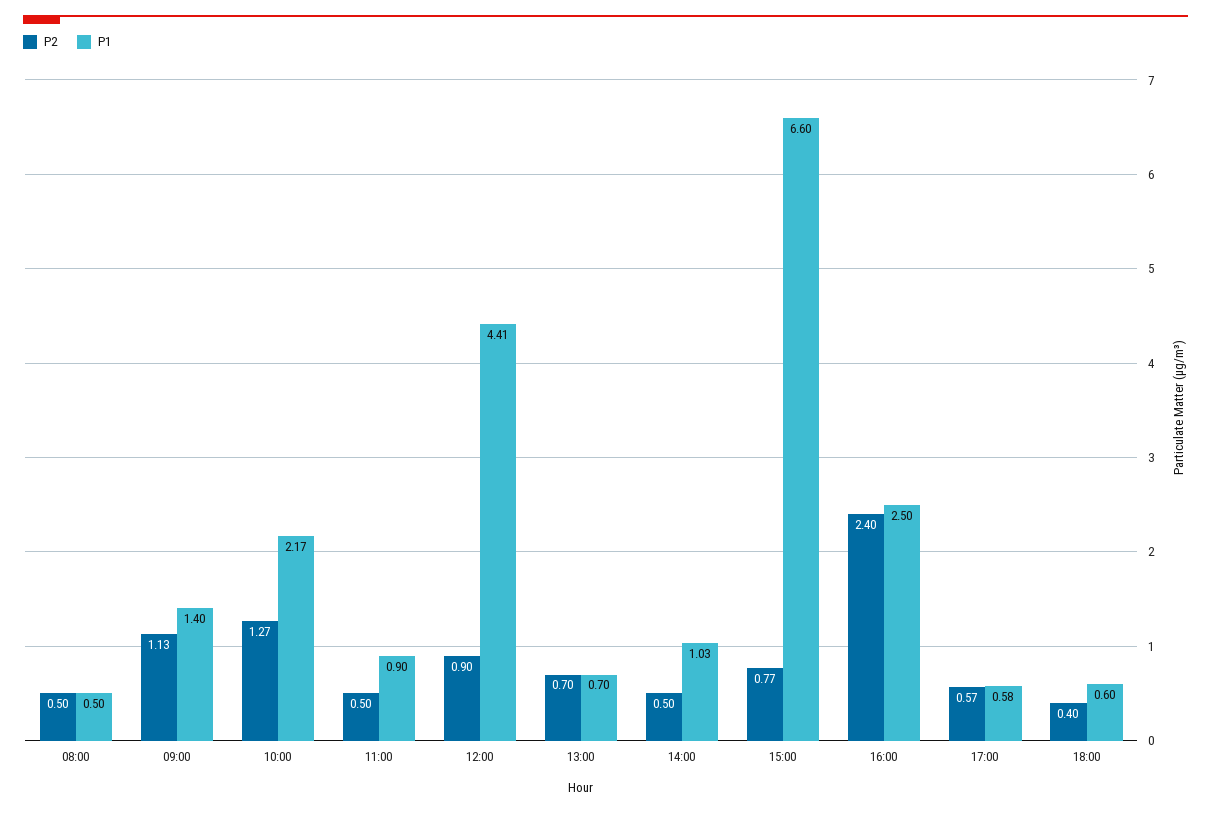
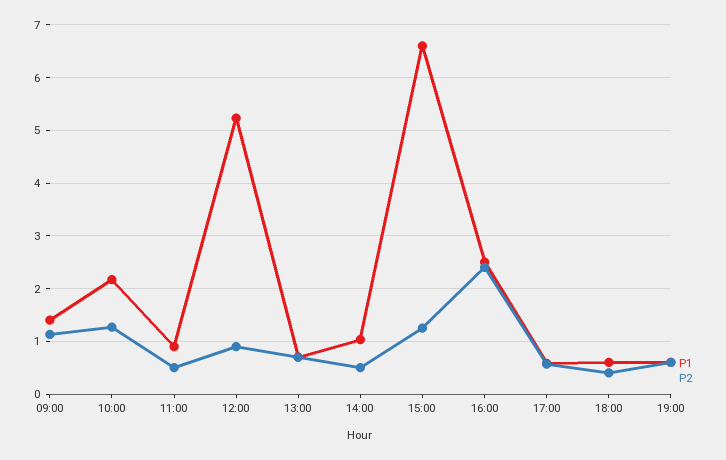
P2, 08:00: 0.5 -> none
P1, 08:00: 0.5 -> none
P1, 12:00: 4.41 -> 5.2
P2, 15:00: 0.77 -> 1.2
P1, 19:00: none -> 0.6
P2, 19:00: none -> 0.6

